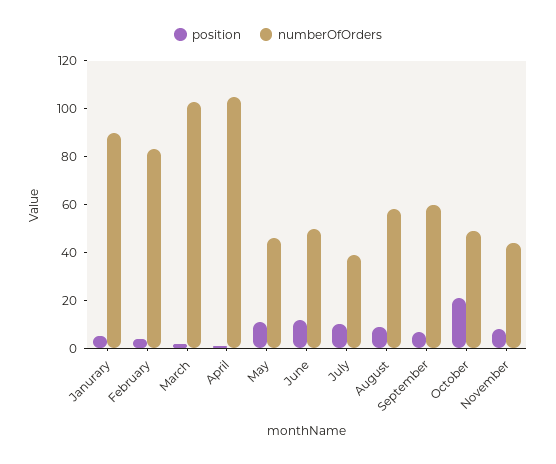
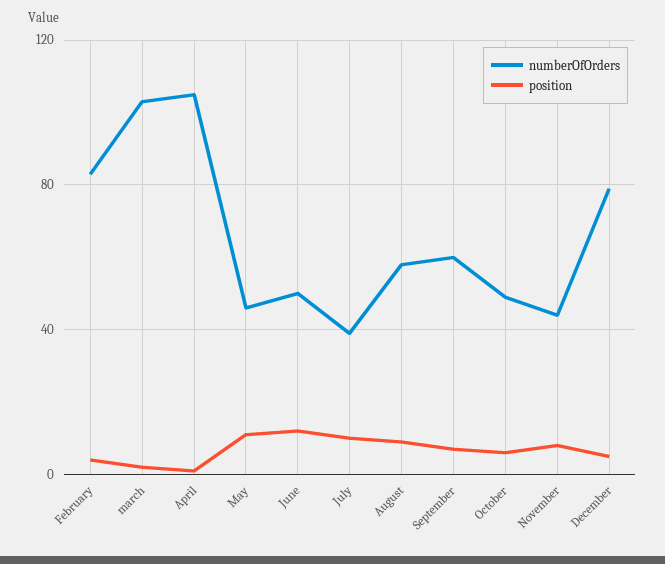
position, Janurary: 5 -> none
numberOfOrders, Janurary: 90 -> none
position, October: 20 -> 5
numberOfOrders, December: none -> 80
position, December: none -> 5

